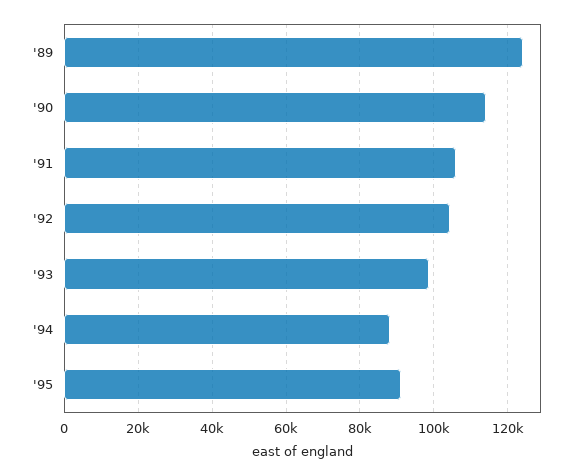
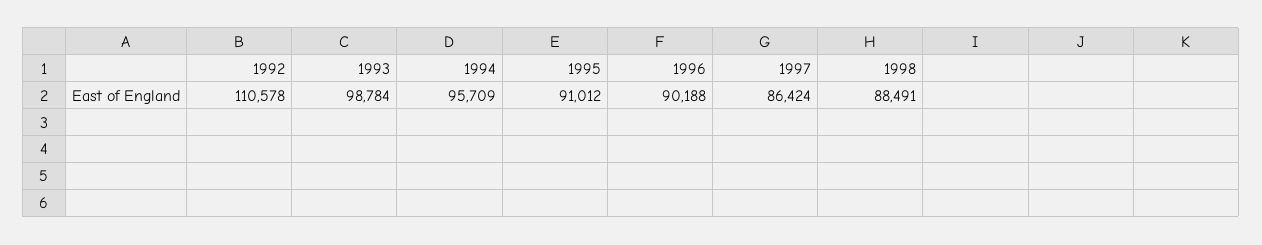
'89: 124000 -> none
'90: 114000 -> none
'91: 106000 -> none
'92: 104000 -> 110578
'94: 88000 -> 95709
1996: none -> 90188
1997: none -> 86424
1998: none -> 88491

